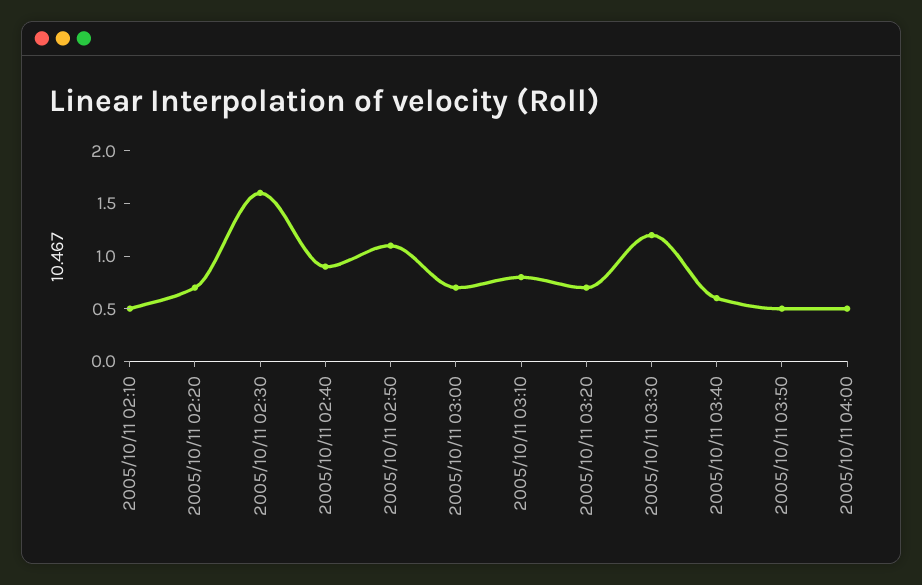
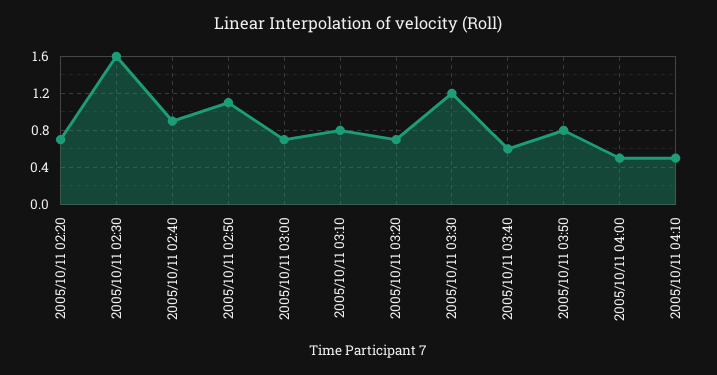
2005/10/11 02:10: 0.5 -> none
2005/10/11 03:50: 0.5 -> 0.8
2005/10/11 04:10: none -> 0.5

